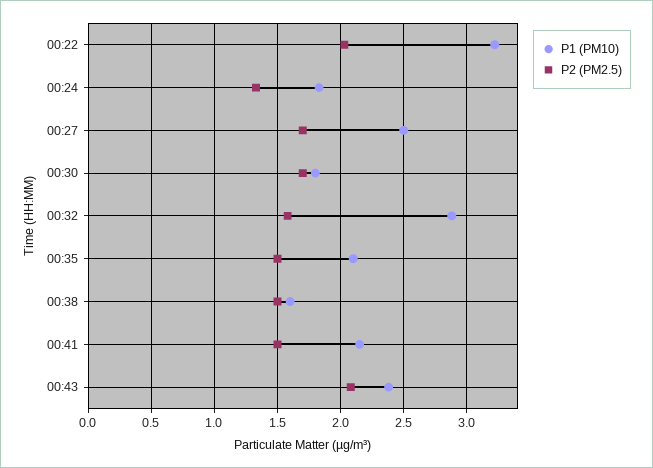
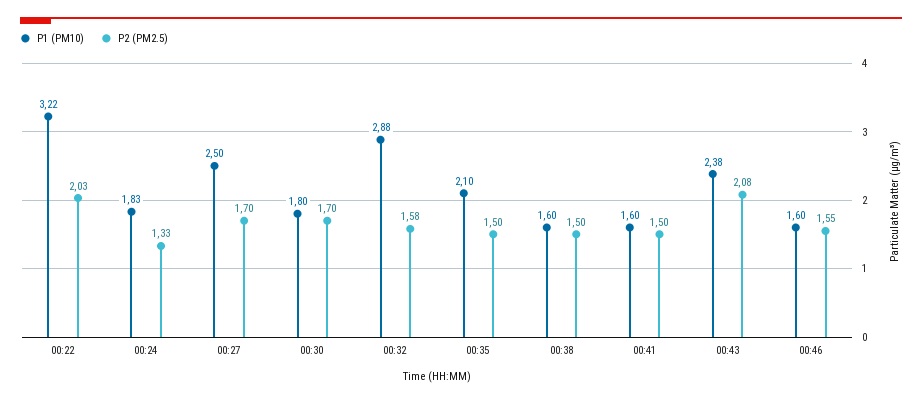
P1 (PM10), 00:41: 2.15 -> 1.6
P1 (PM10), 00:46: none -> 1.6
P2 (PM2.5), 00:46: none -> 1.55

